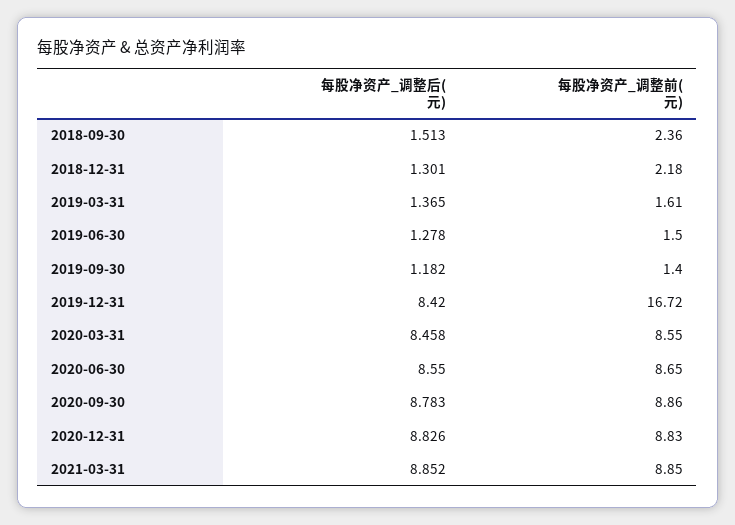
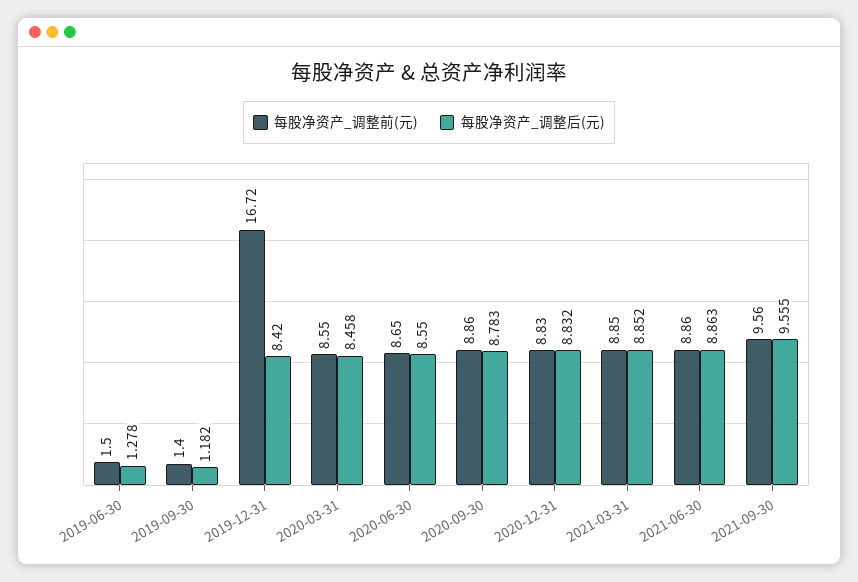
每股净资产_调整后(元), 2018-09-30: 1.513 -> none
每股净资产_调整前(元), 2018-09-30: 2.36 -> none
每股净资产_调整后(元), 2018-12-31: 1.301 -> none
每股净资产_调整前(元), 2018-12-31: 2.18 -> none
每股净资产_调整后(元), 2019-03-31: 1.365 -> none
每股净资产_调整前(元), 2019-03-31: 1.61 -> none
每股净资产_调整后(元), 2020-12-31: 8.826 -> 8.832
每股净资产_调整前(元), 2021-06-30: none -> 8.86
每股净资产_调整后(元), 2021-06-30: none -> 8.863
每股净资产_调整前(元), 2021-09-30: none -> 9.56
每股净资产_调整后(元), 2021-09-30: none -> 9.555

